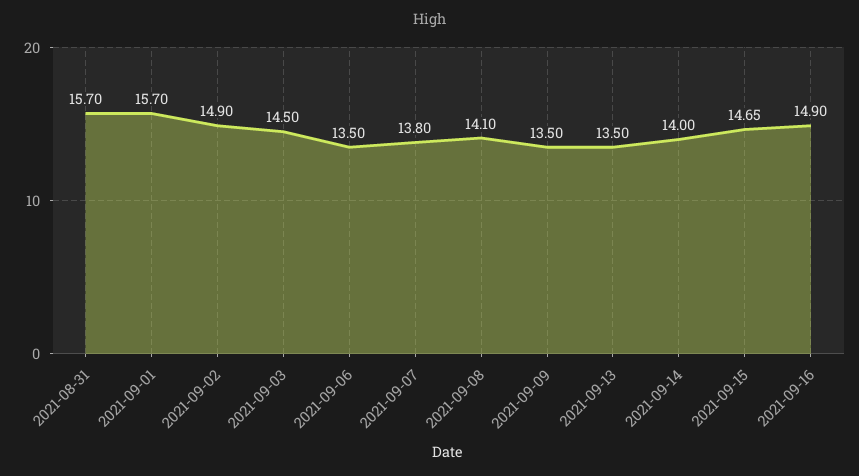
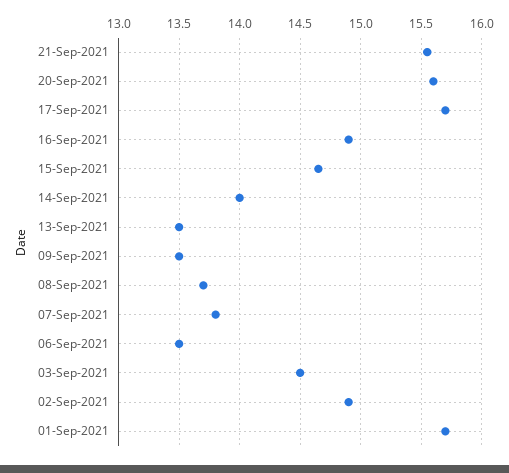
2021-08-31: 15.7 -> none
2021-09-08: 14.1 -> 13.7
21-Sep-2021: none -> 15.55
20-Sep-2021: none -> 15.6
17-Sep-2021: none -> 15.7

